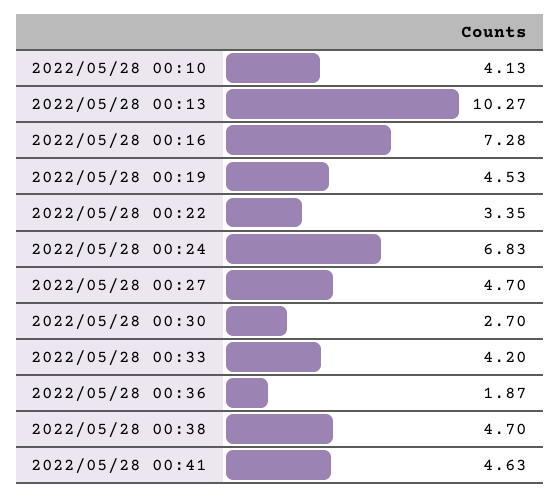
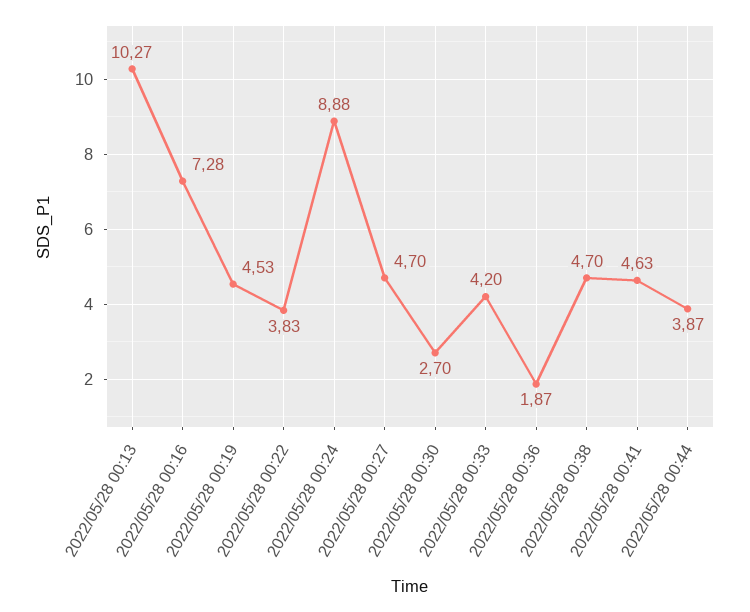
2022/05/28 00:10: 4.13 -> none
2022/05/28 00:22: 3.35 -> 3.83
2022/05/28 00:24: 6.83 -> 8.88
2022/05/28 00:44: none -> 3.87

